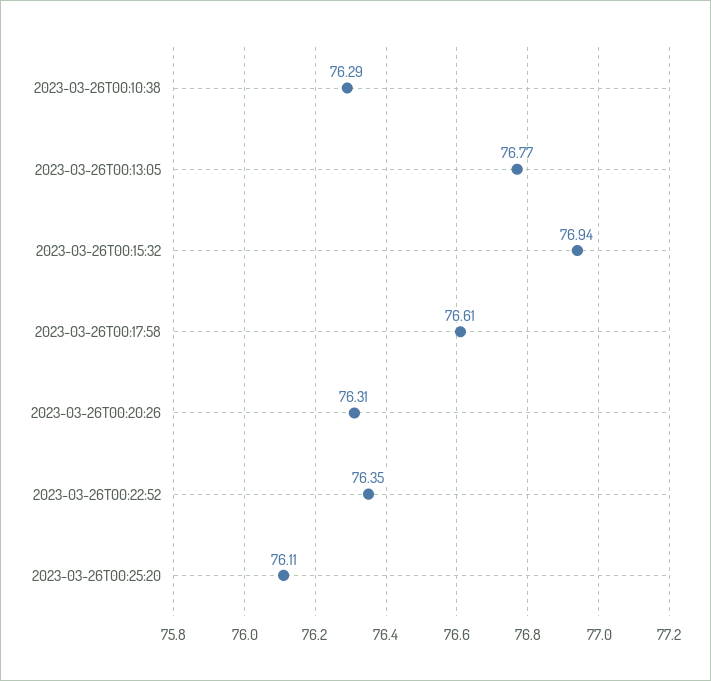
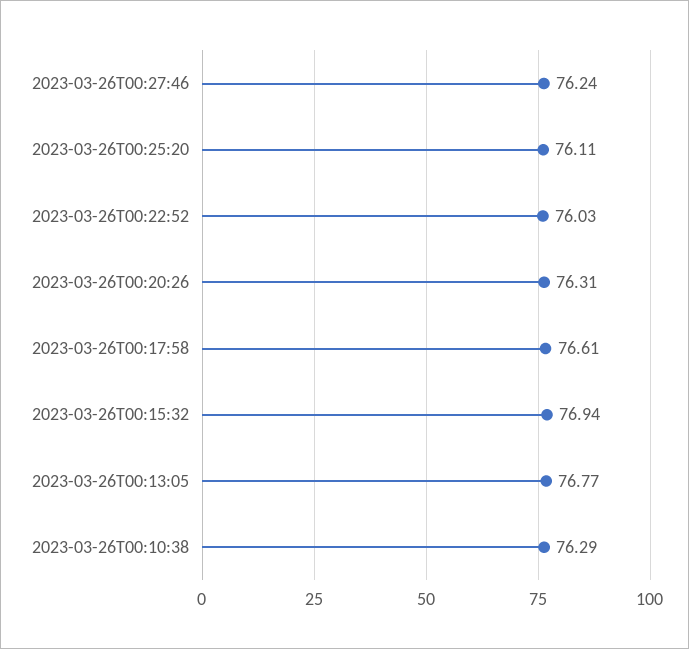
2023-03-26T00:22:52: 76.35 -> 76.03
2023-03-26T00:27:46: none -> 76.24

